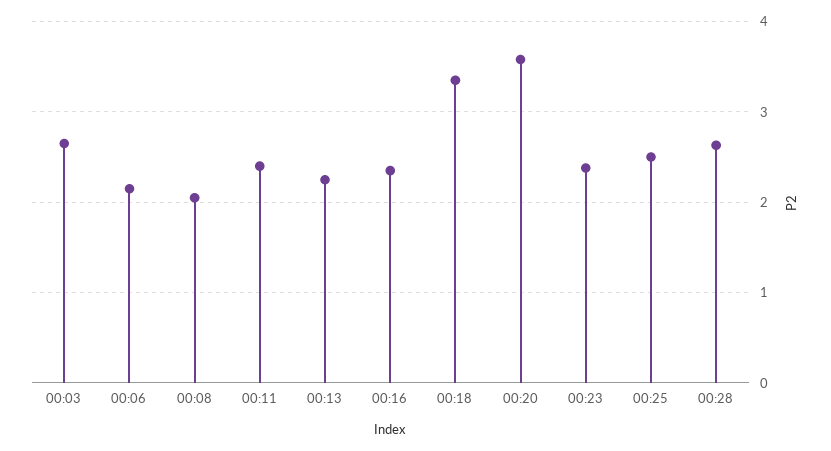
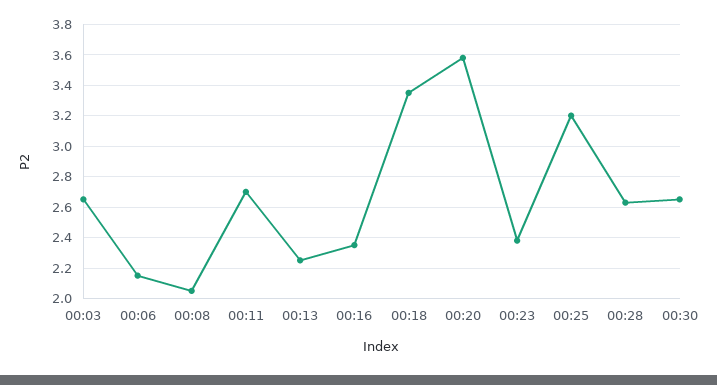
00:11: 2.4 -> 2.7
00:25: 2.5 -> 3.2
00:30: none -> 2.65

